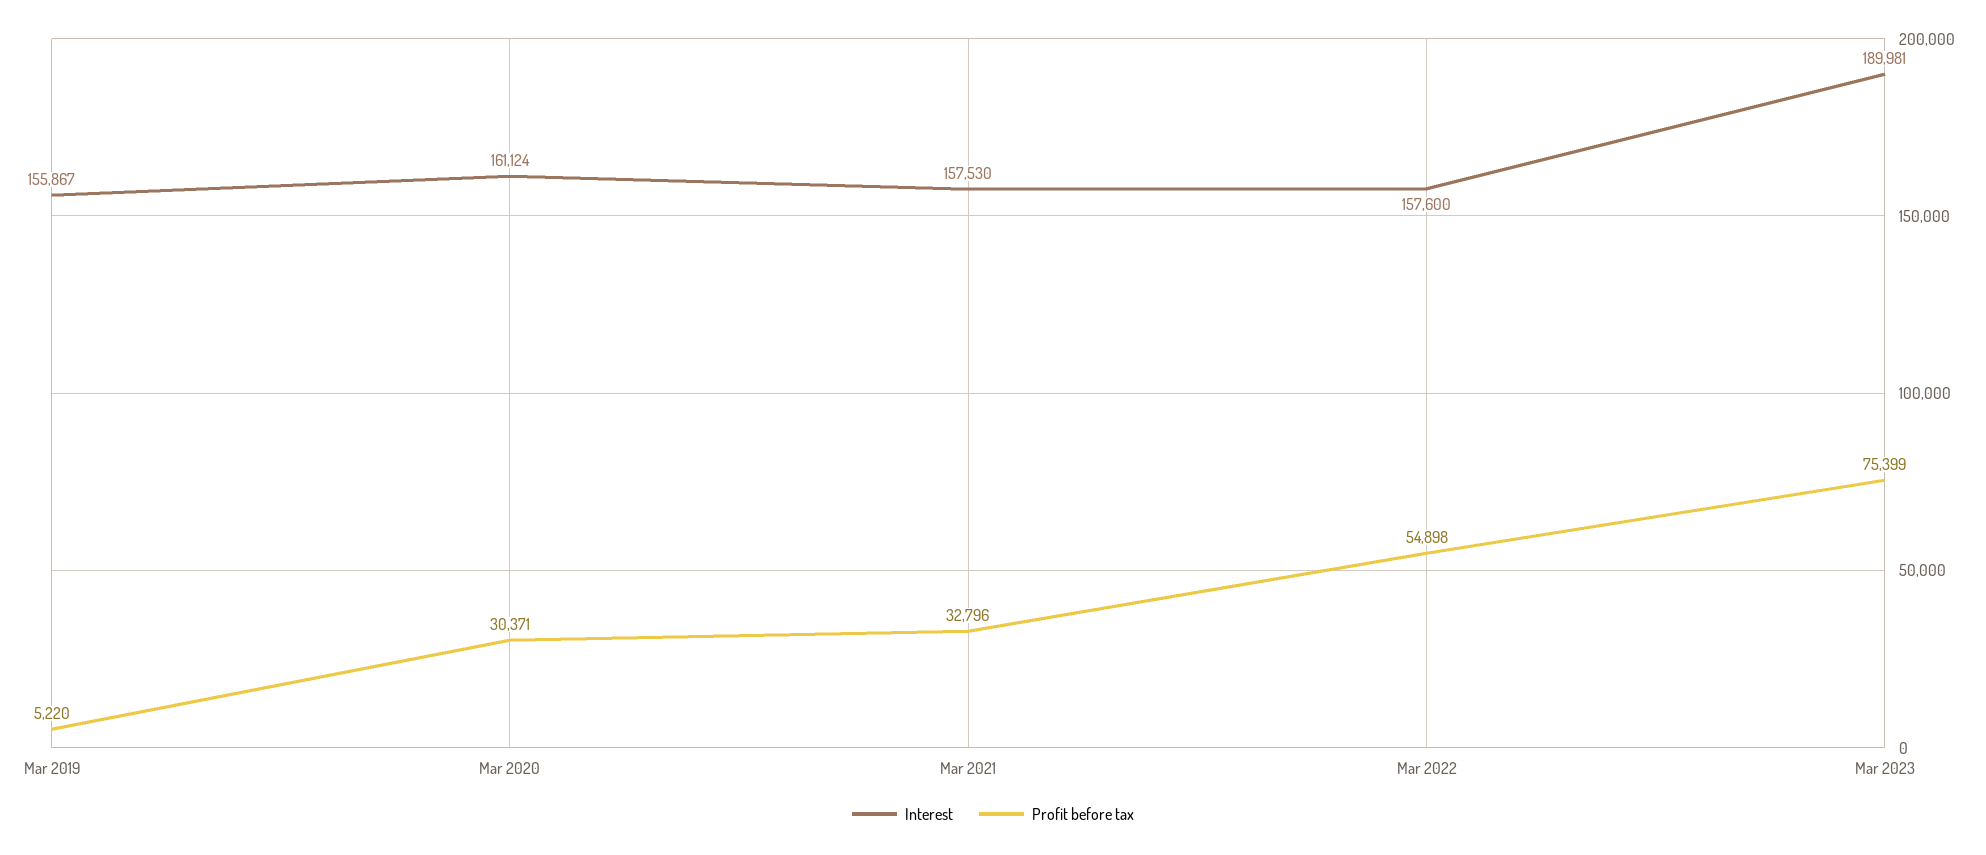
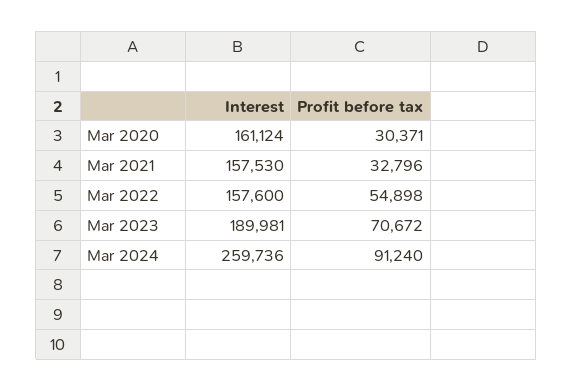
Interest, Mar 2019: 155867 -> none
Profit before tax, Mar 2019: 5220 -> none
Profit before tax, Mar 2023: 75399 -> 70672
Interest, Mar 2024: none -> 259736
Profit before tax, Mar 2024: none -> 91240

